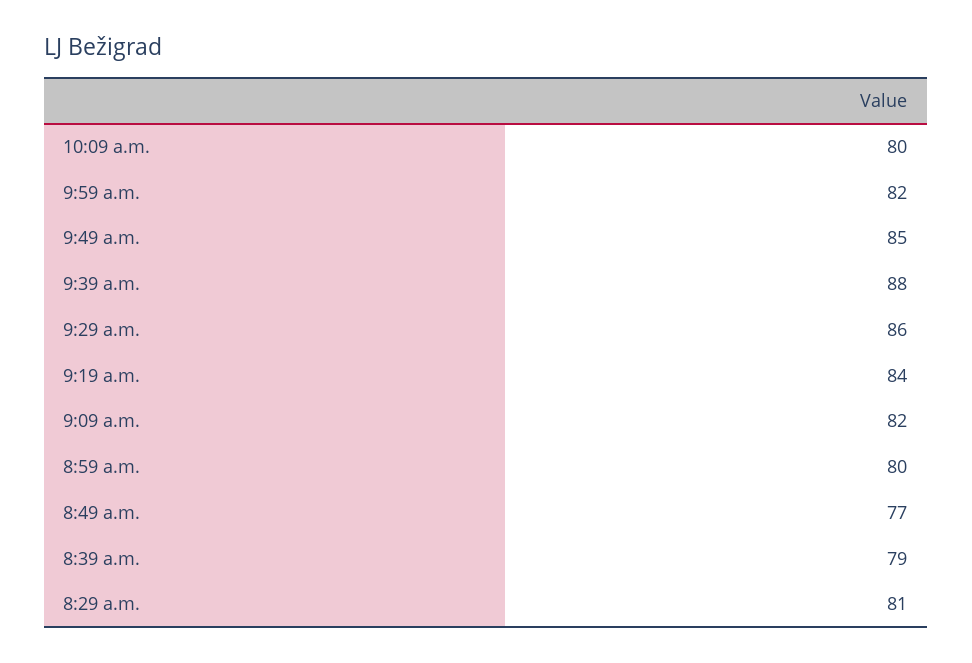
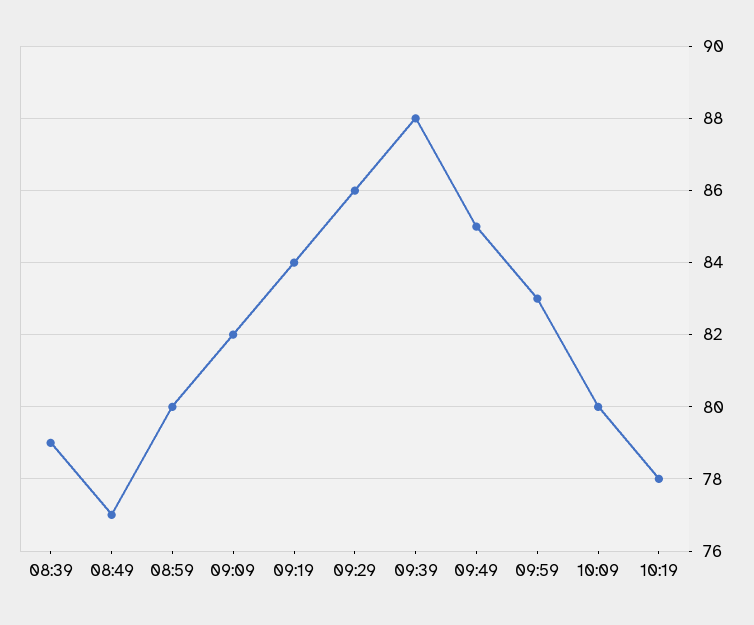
9:59 a.m.: 82 -> 83
8:29 a.m.: 81 -> none
10:19: none -> 78

